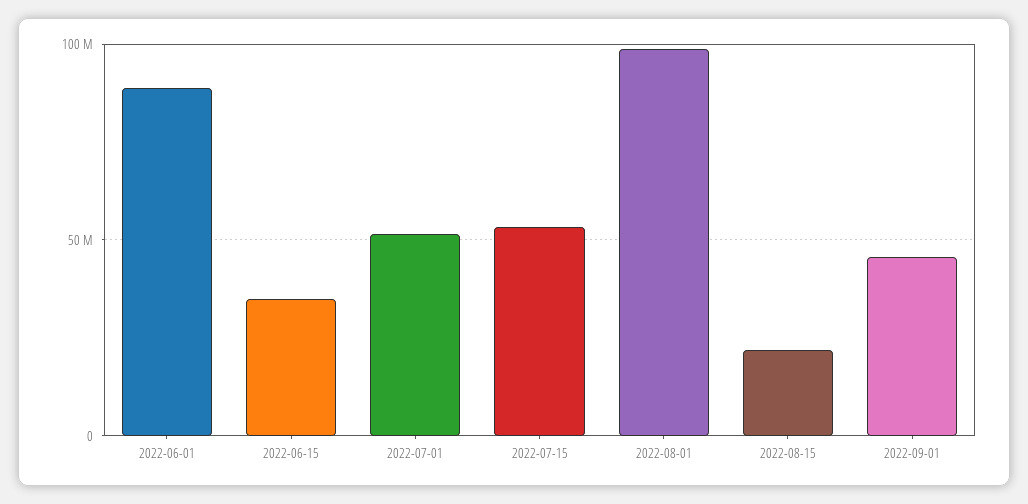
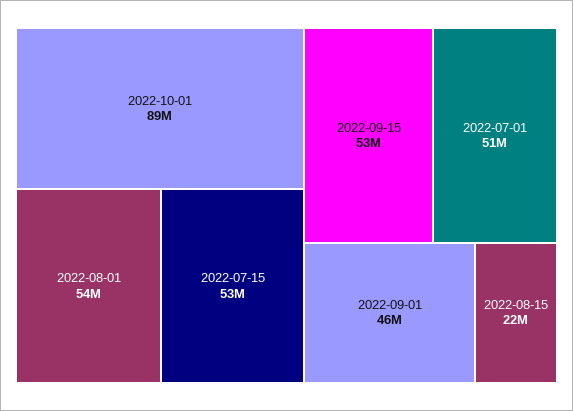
2022-06-01: 90000000 -> none
2022-06-15: 35000000 -> none
2022-08-01: 100000000 -> 54000000
2022-10-01: none -> 89000000
2022-09-15: none -> 53000000

